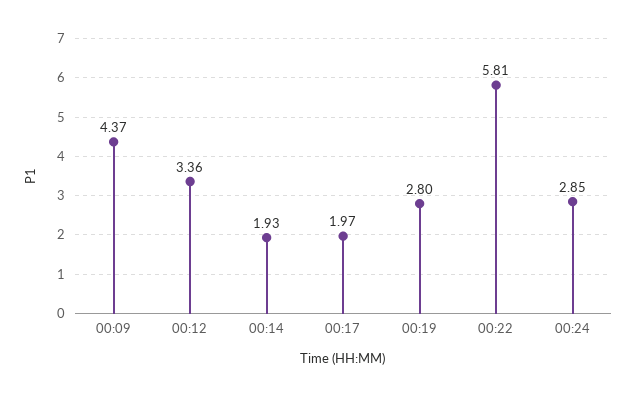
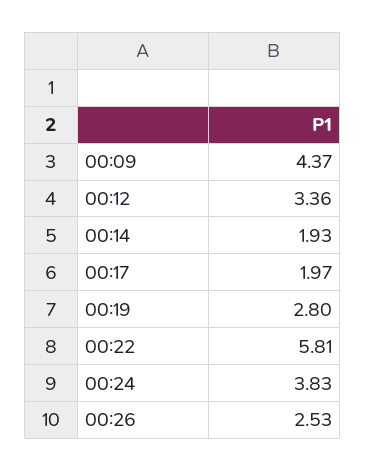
00:24: 2.85 -> 3.83
00:26: none -> 2.53

